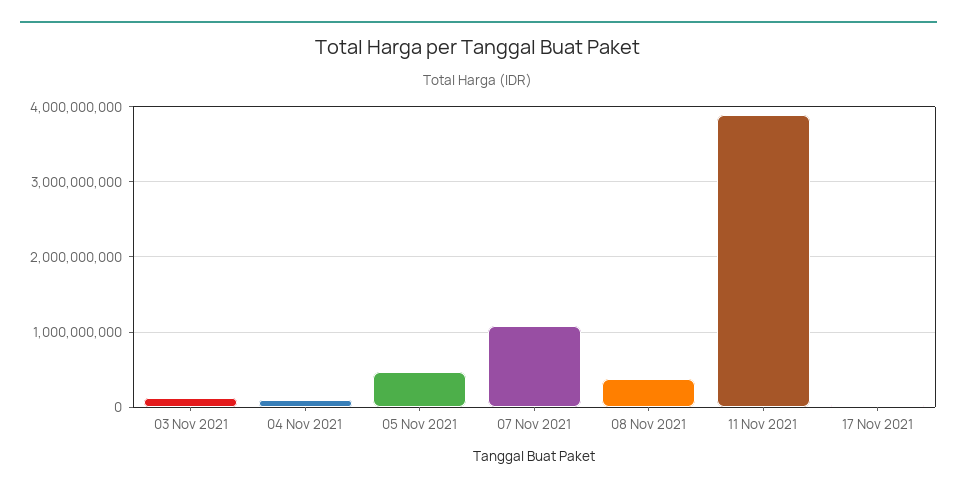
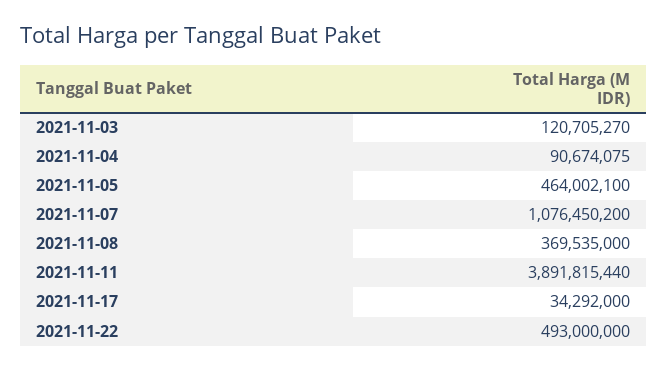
2021-11-22: none -> 493000000

